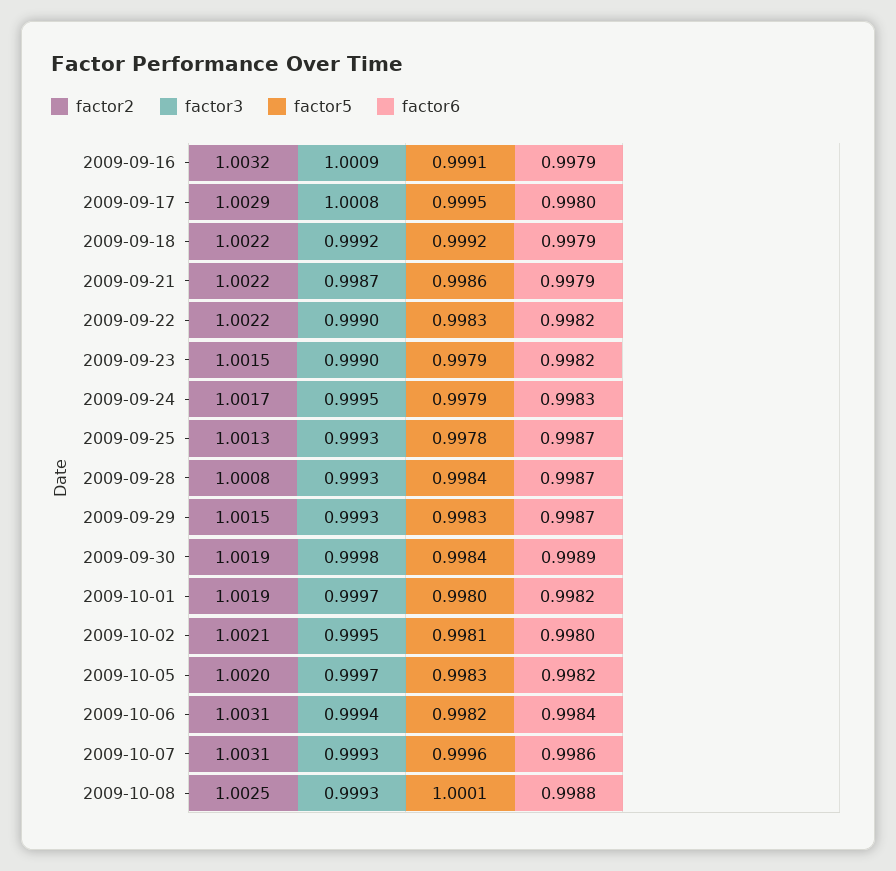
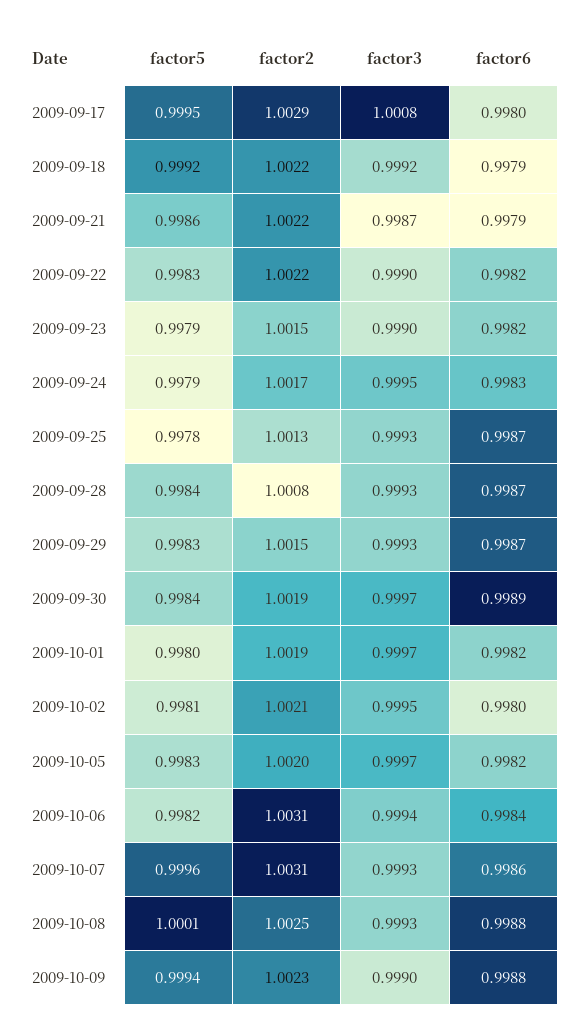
factor2, 2009-09-16: 1.0032 -> none
factor3, 2009-09-16: 1.0009 -> none
factor5, 2009-09-16: 0.9991 -> none
factor6, 2009-09-16: 0.9979 -> none
factor3, 2009-09-30: 0.9998 -> 0.9997
factor5, 2009-10-09: none -> 0.9994
factor2, 2009-10-09: none -> 1.0023
factor3, 2009-10-09: none -> 0.999
factor6, 2009-10-09: none -> 0.9988

